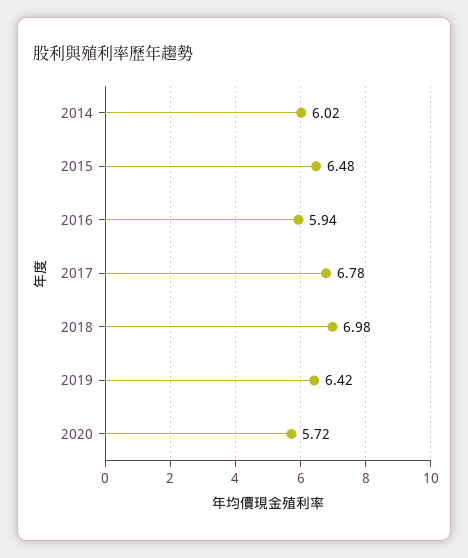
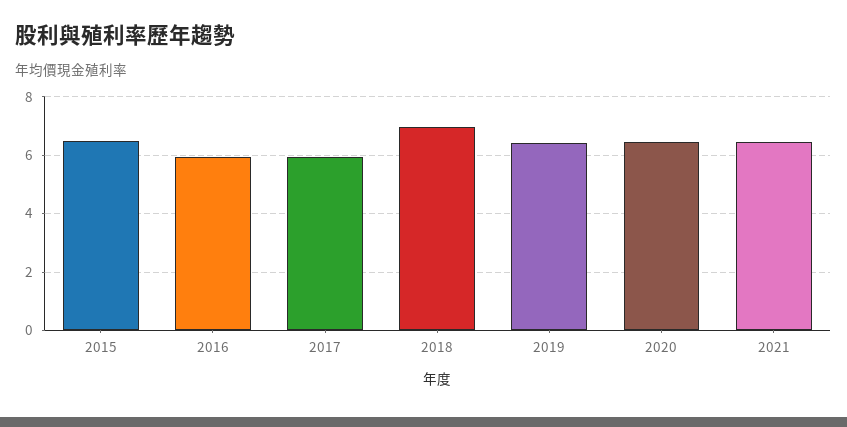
2014: 6.02 -> none
2017: 6.78 -> 6
2020: 5.72 -> 6.5
2021: none -> 6.5

